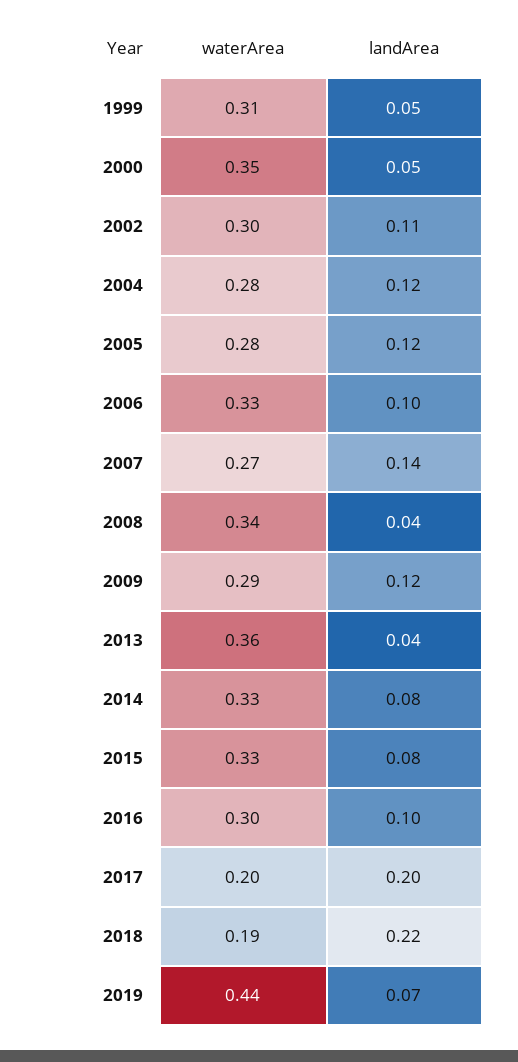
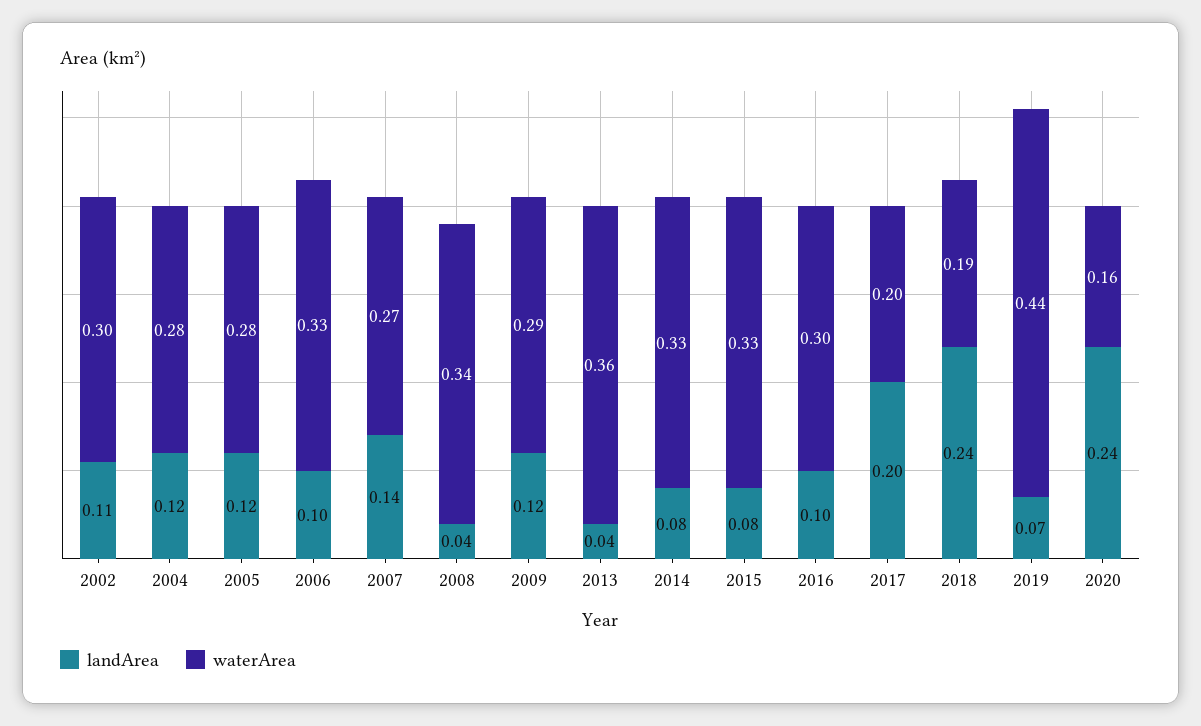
waterArea, 1999: 0.31 -> none
landArea, 1999: 0.05 -> none
waterArea, 2000: 0.35 -> none
landArea, 2000: 0.05 -> none
landArea, 2018: 0.22 -> 0.24
landArea, 2020: none -> 0.24
waterArea, 2020: none -> 0.16

